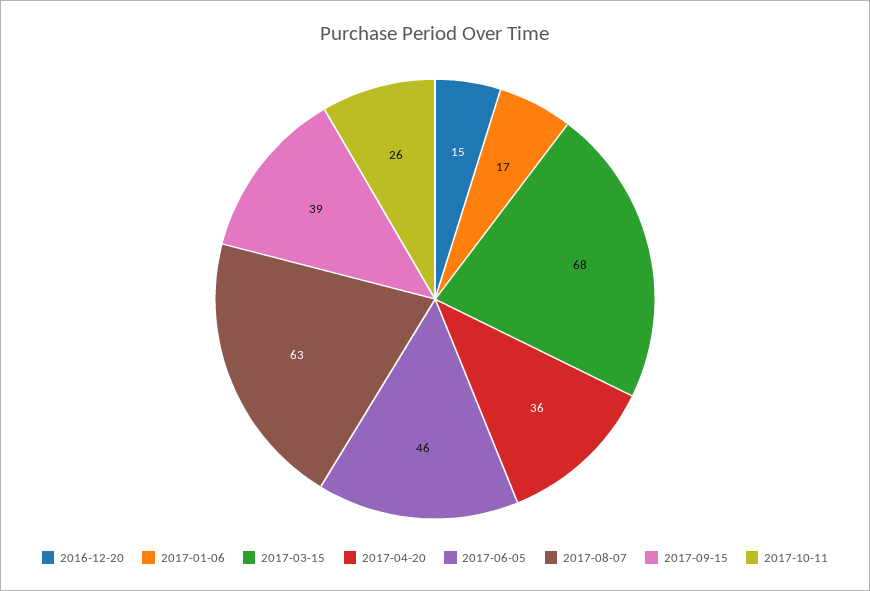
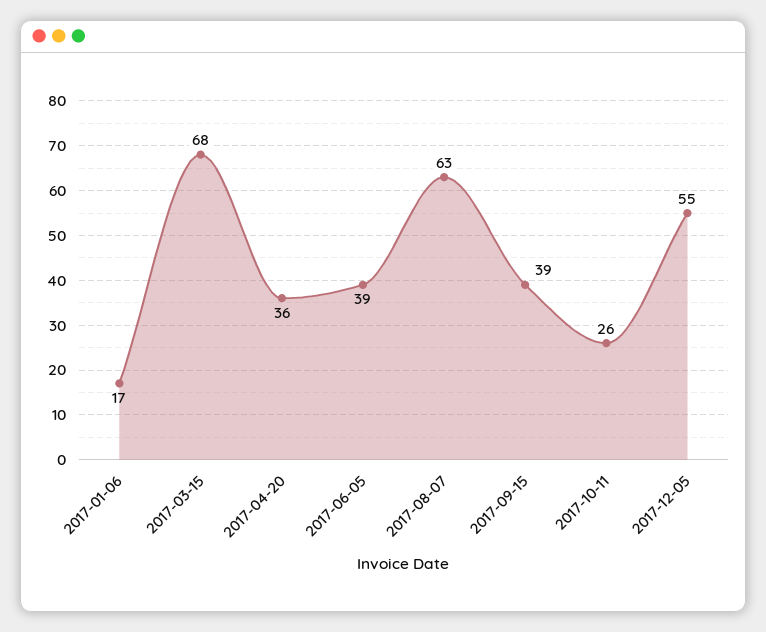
2016-12-20: 15 -> none
2017-06-05: 46 -> 39
2017-12-05: none -> 55

